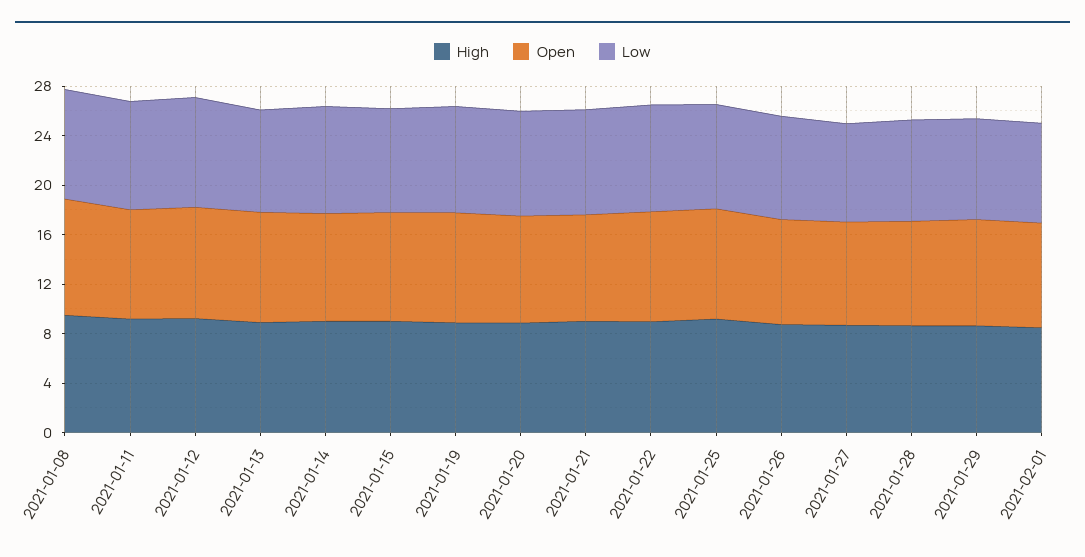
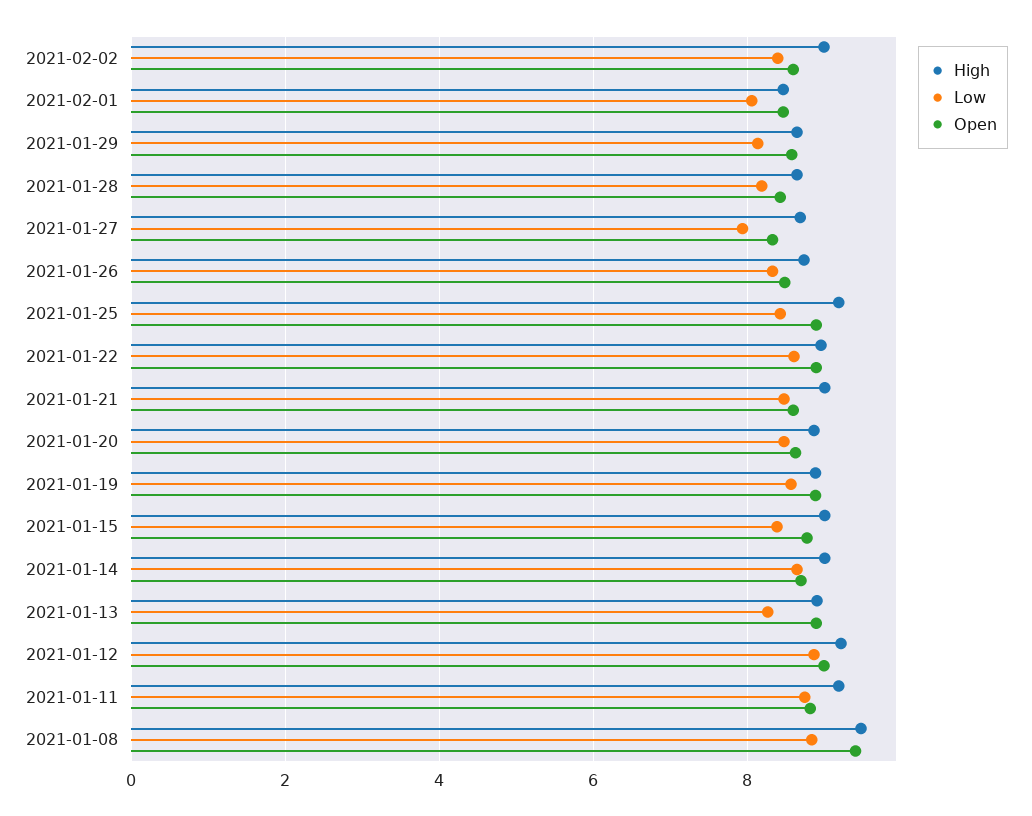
High, 2021-02-02: none -> 9
Low, 2021-02-02: none -> 8.4
Open, 2021-02-02: none -> 8.6

